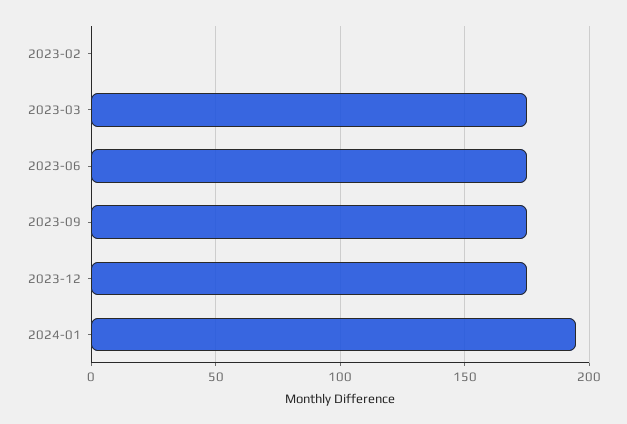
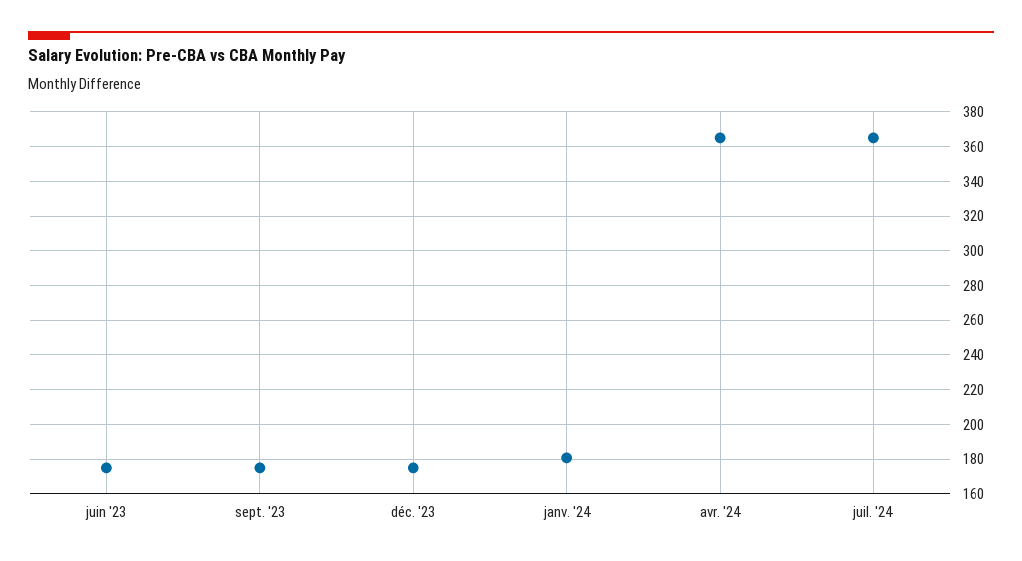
2023-02: 0 -> none
2023-03: 175 -> none
2024-01: 195 -> 180
avr. '24: none -> 365
juil. '24: none -> 365

